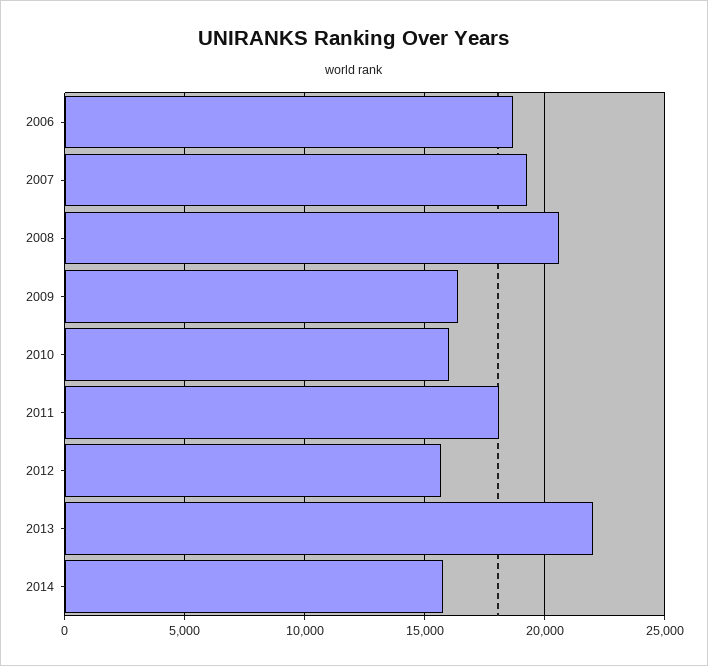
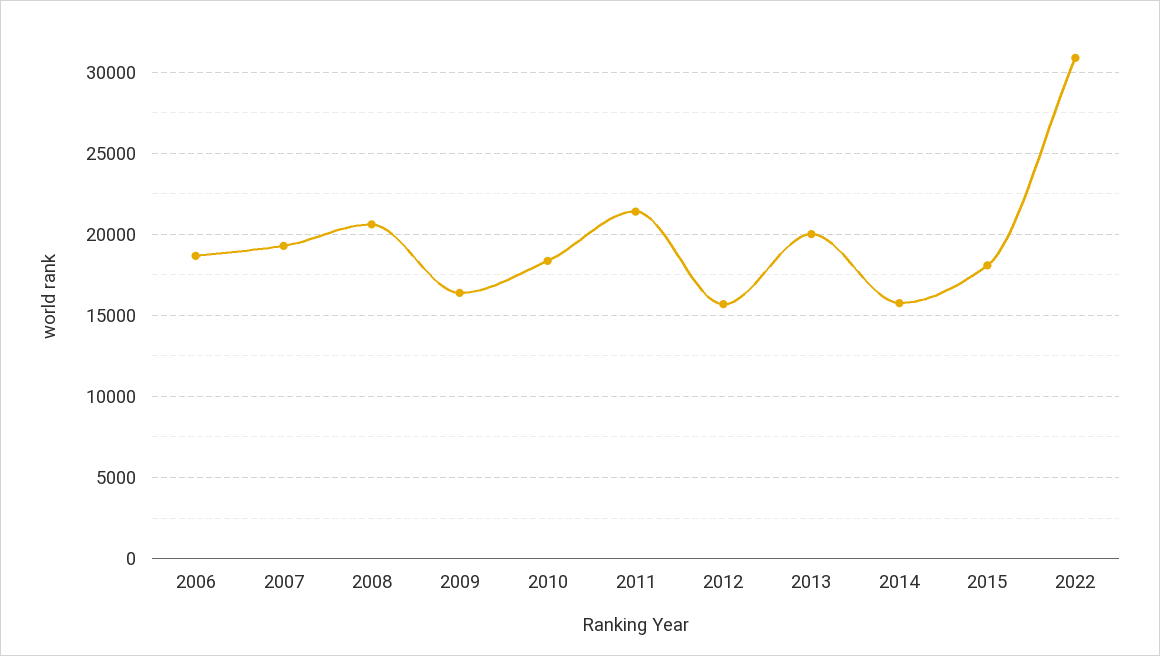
2010: 16000 -> 18500
2011: 18000 -> 21500
2013: 22000 -> 20000
2015: none -> 18000
2022: none -> 31000

